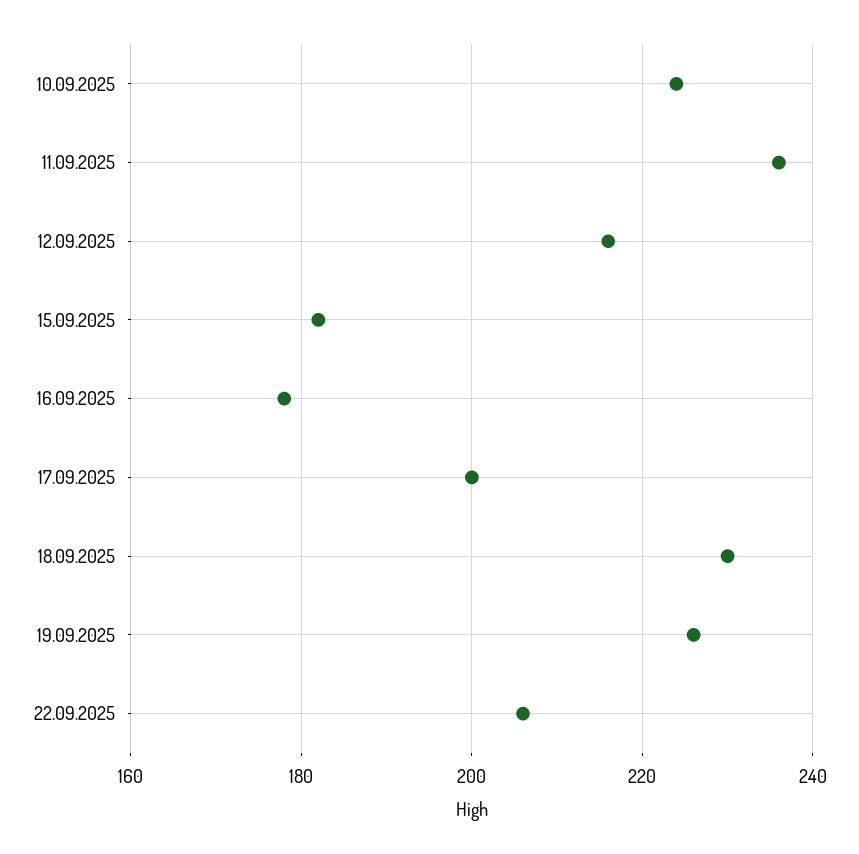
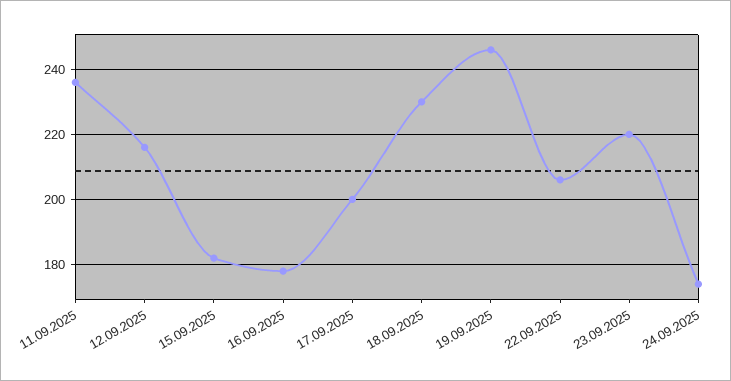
10.09.2025: 225 -> none
19.09.2025: 225 -> 245
23.09.2025: none -> 220
24.09.2025: none -> 175

